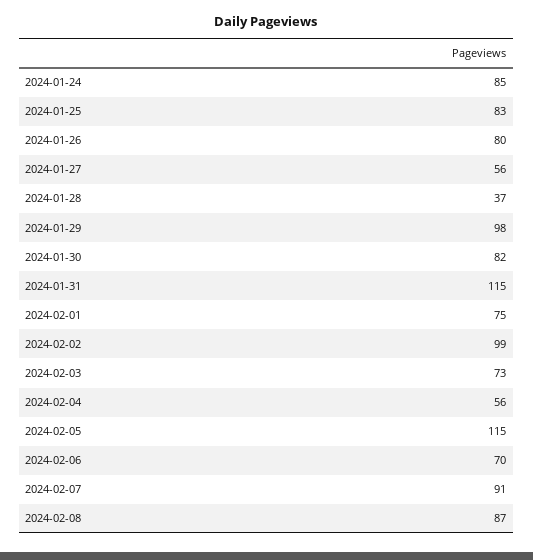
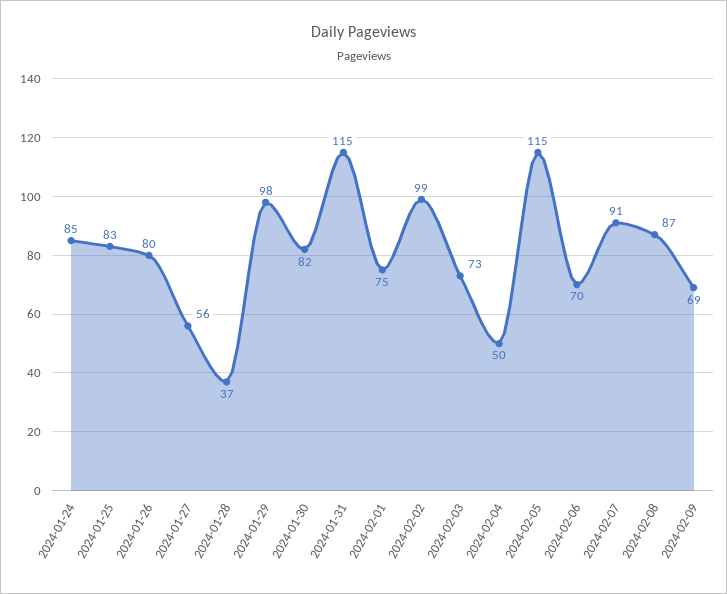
2024-02-04: 56 -> 50
2024-02-09: none -> 69

